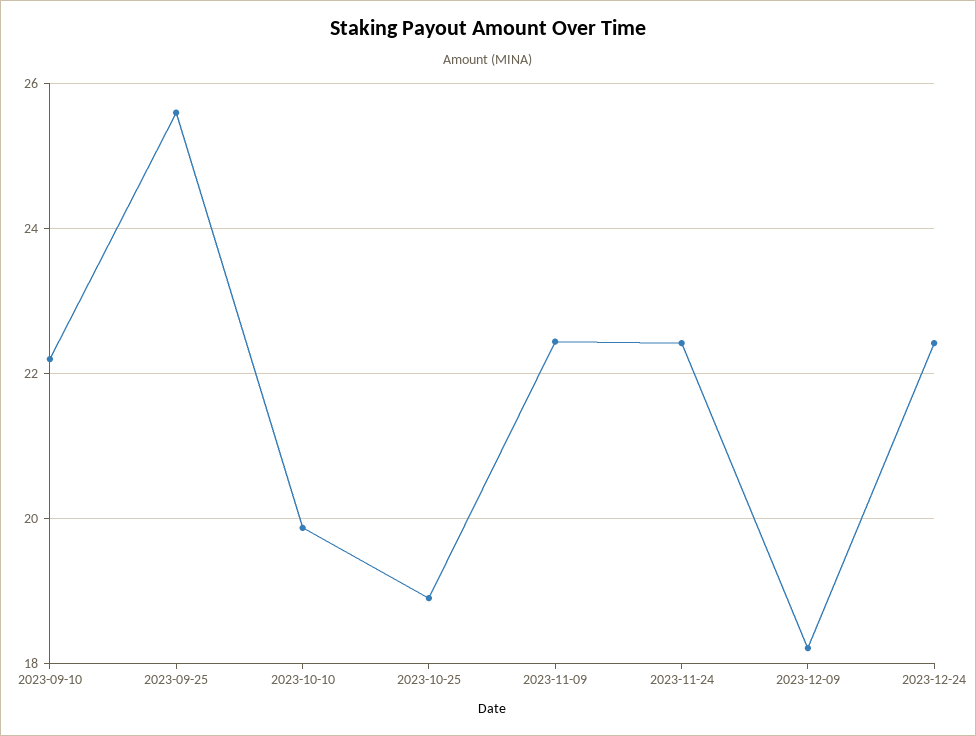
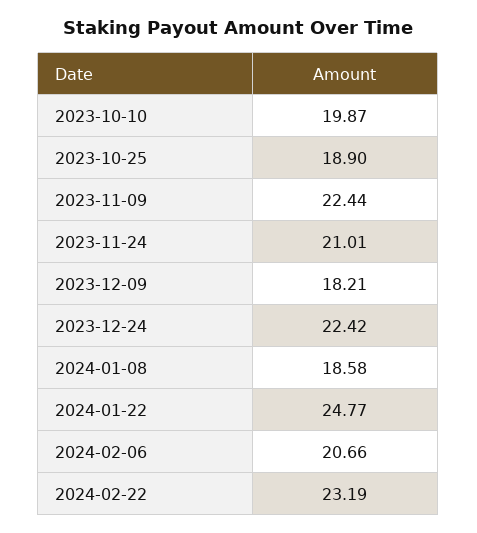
2023-09-10: 22.2 -> none
2023-09-25: 25.6 -> none
2023-11-24: 22.4 -> 21.01
2024-01-08: none -> 18.58
2024-01-22: none -> 24.77
2024-02-06: none -> 20.66
2024-02-22: none -> 23.19

